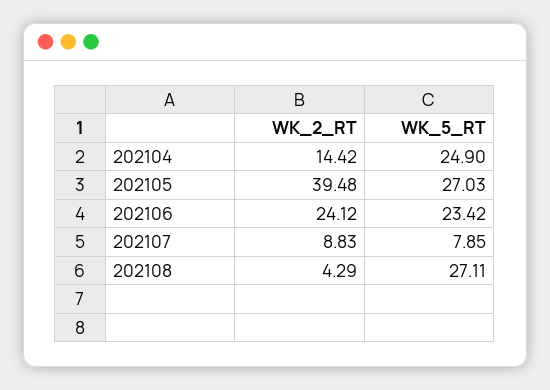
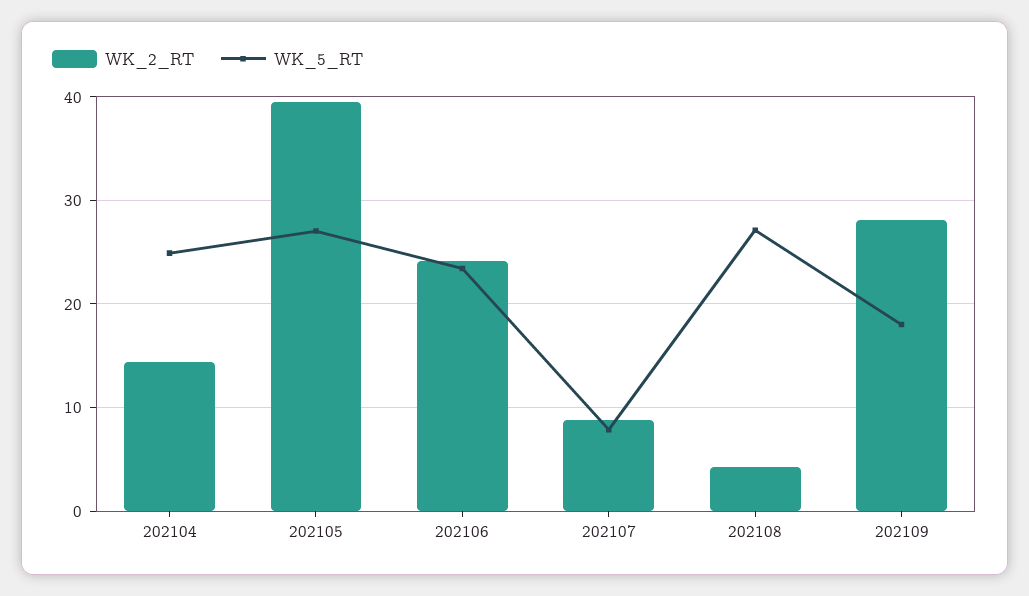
WK_2_RT, 202109: none -> 28
WK_5_RT, 202109: none -> 18

